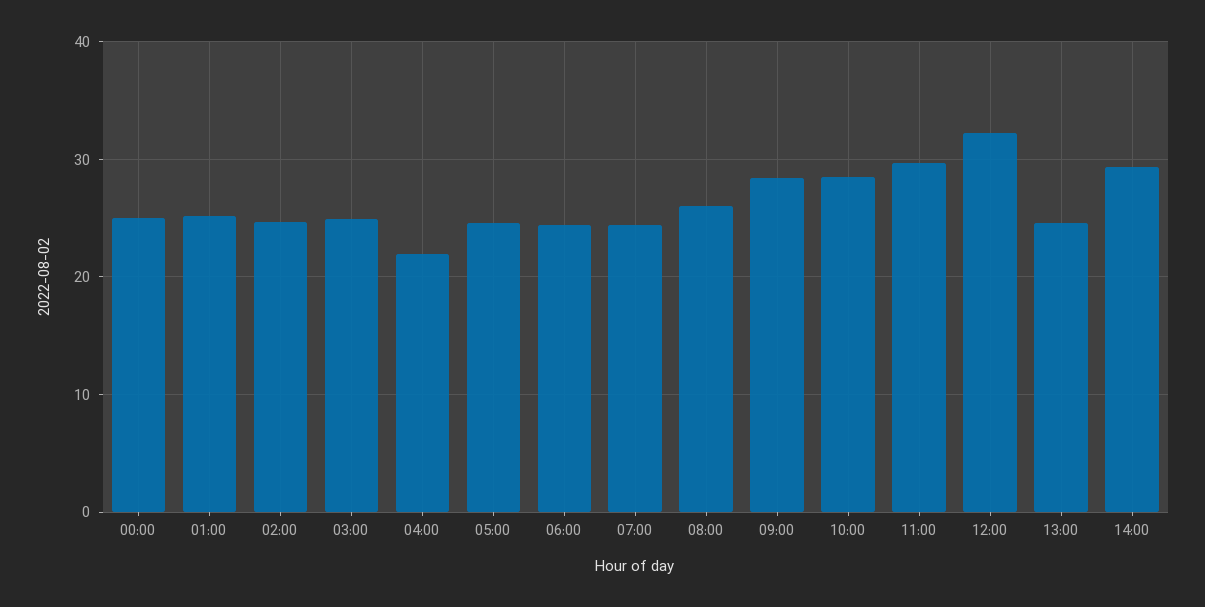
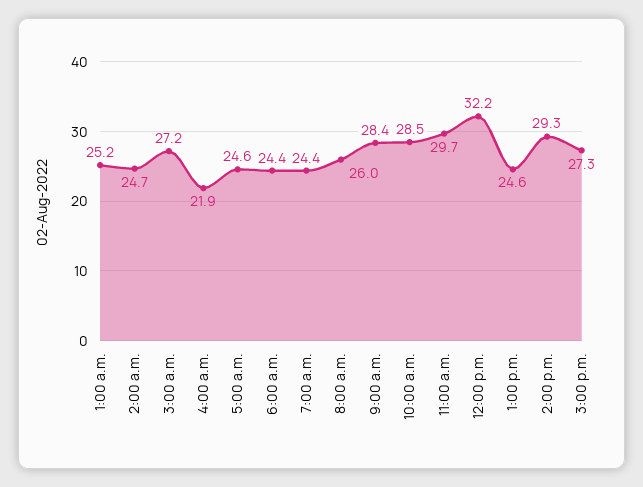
00:00: 25 -> none
03:00: 25 -> 27.2
3:00 p.m.: none -> 27.3

